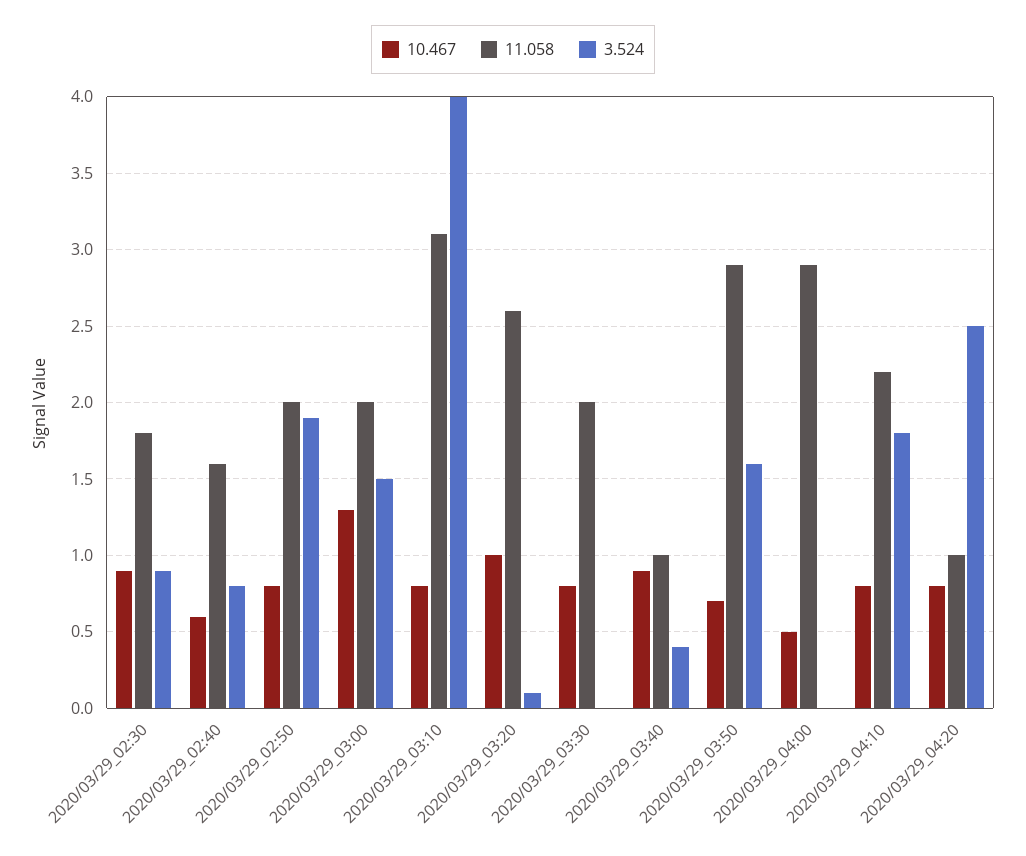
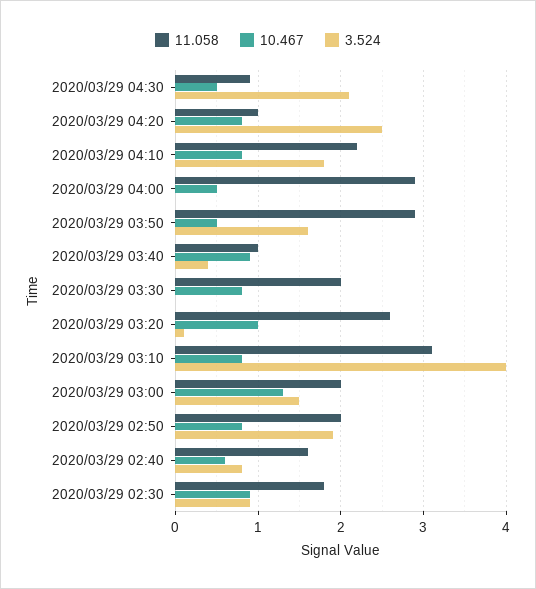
10.467, 2020/03/29_03:50: 0.7 -> 0.5
11.058, 2020/03/29 04:30: none -> 0.9
10.467, 2020/03/29 04:30: none -> 0.5
3.524, 2020/03/29 04:30: none -> 2.1

